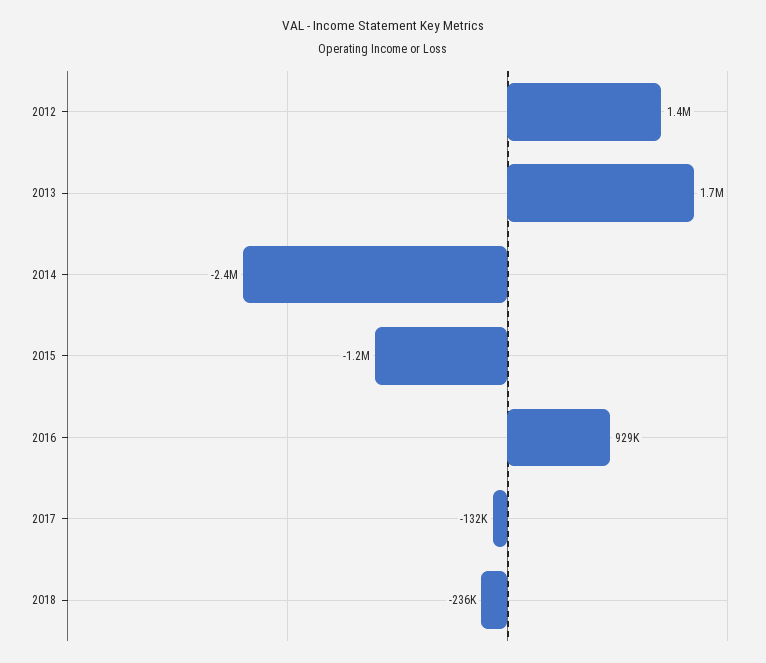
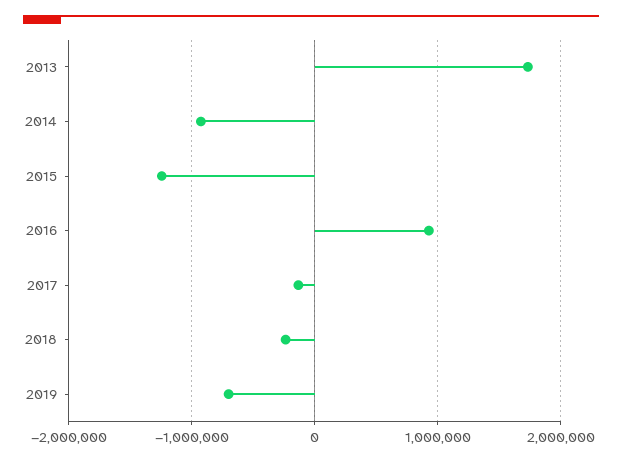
2012: 1400000 -> none
2014: -2400000 -> -900000
2019: none -> -700000

